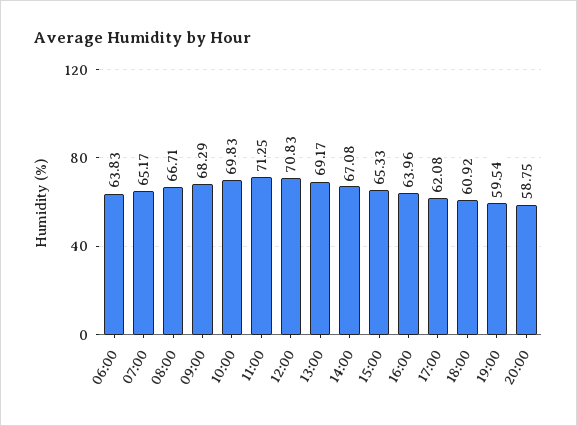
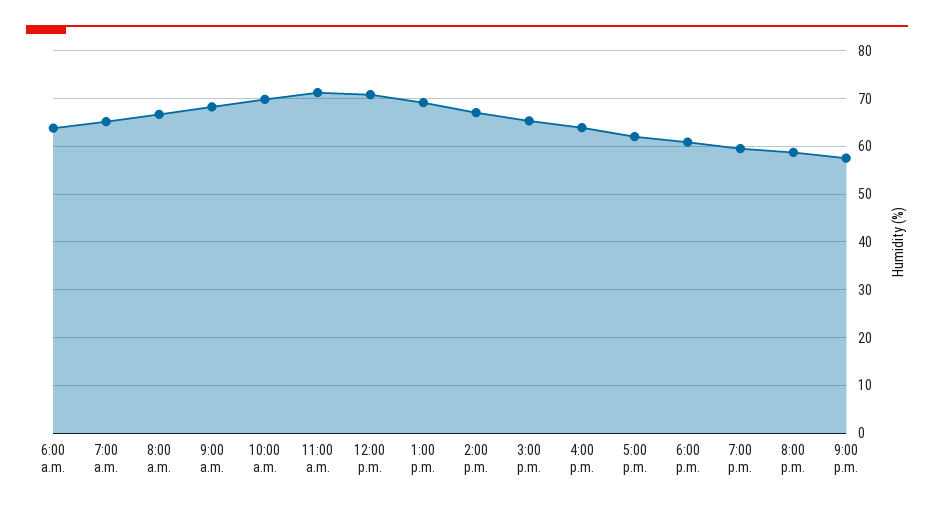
9:00 p.m.: none -> 58

